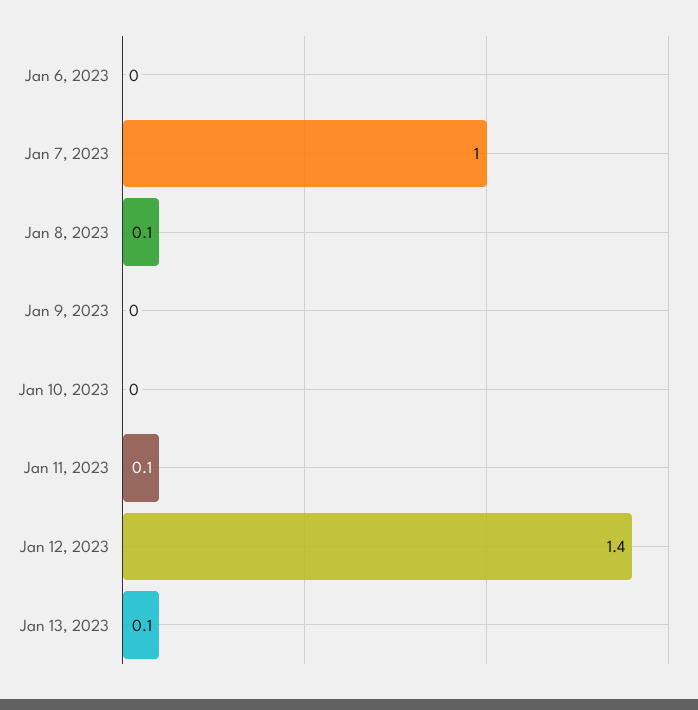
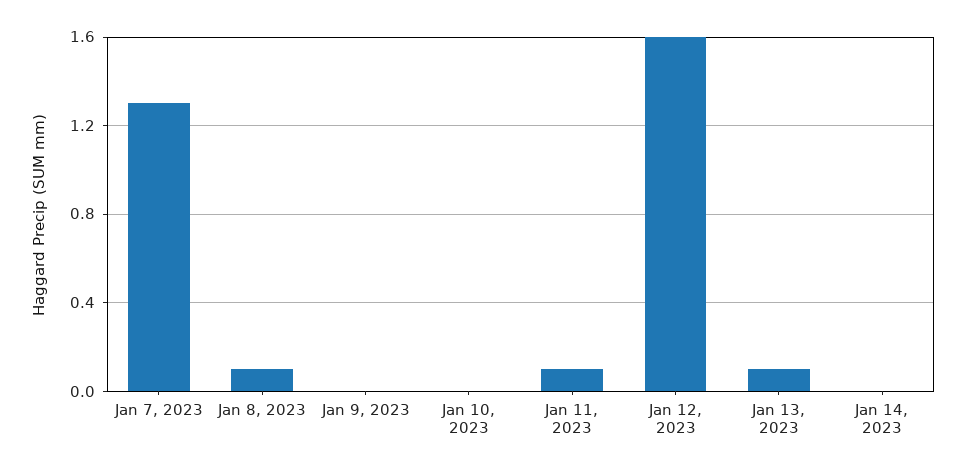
Jan 6, 2023: 0 -> none
Jan 7, 2023: 1 -> 1.3
Jan 12, 2023: 1.4 -> 1.6
Jan 14, 2023: none -> 0

